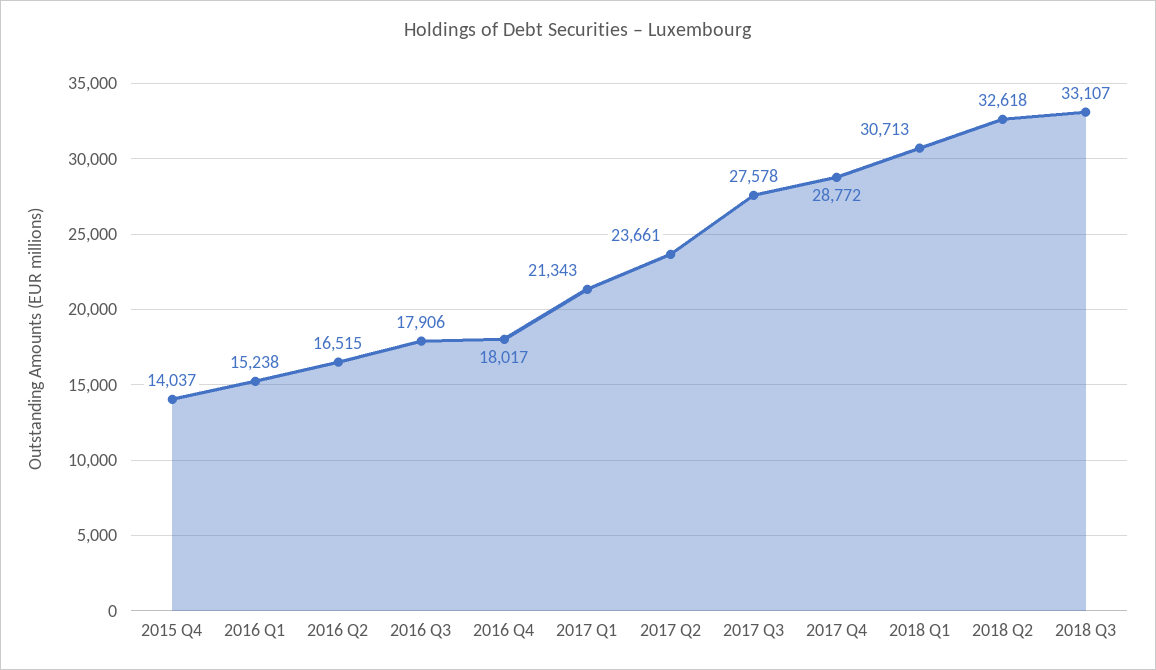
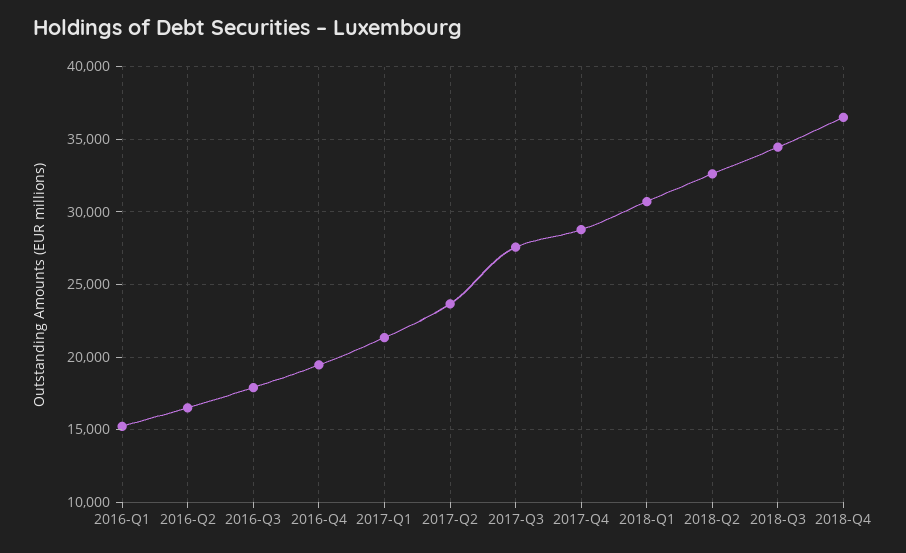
2015 Q4: 14037 -> none
2016 Q4: 18017 -> 19500
2018 Q3: 33107 -> 34500
2018-Q4: none -> 36500

